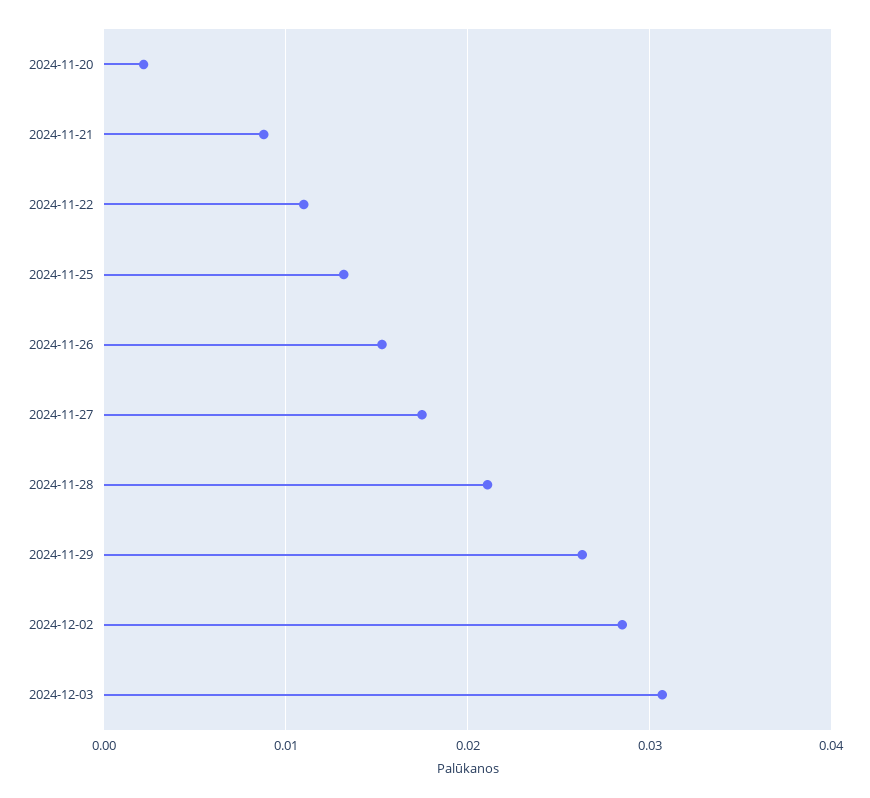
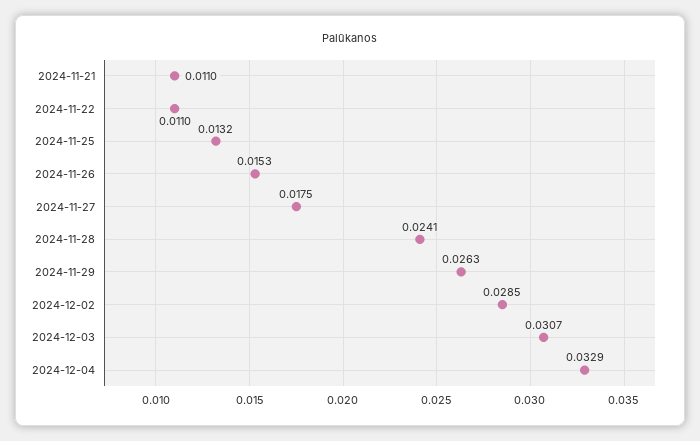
2024-11-20: 0.002 -> none
2024-11-21: 0.009 -> 0.011
2024-11-28: 0.021 -> 0.0241
2024-12-04: none -> 0.0329

